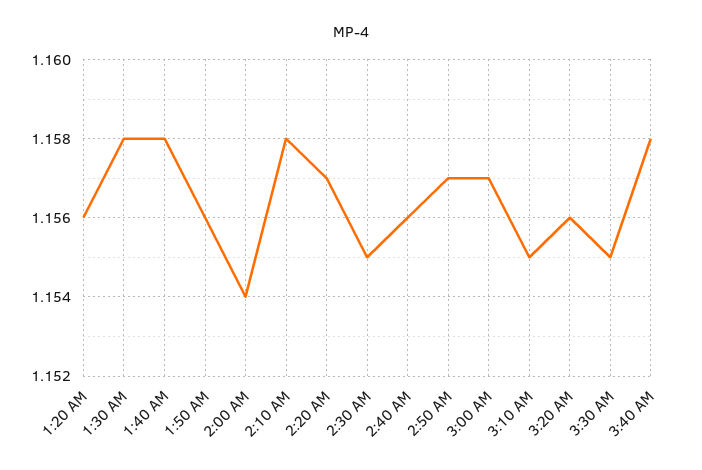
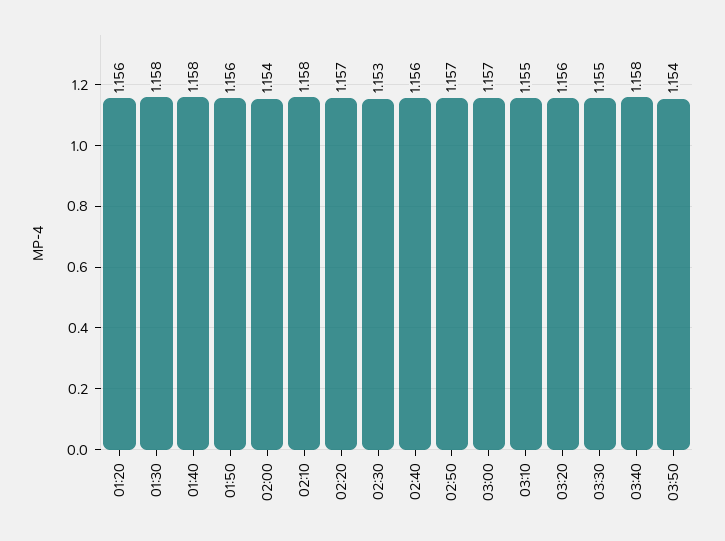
2:30 AM: 1.155 -> 1.153
03:50: none -> 1.154

